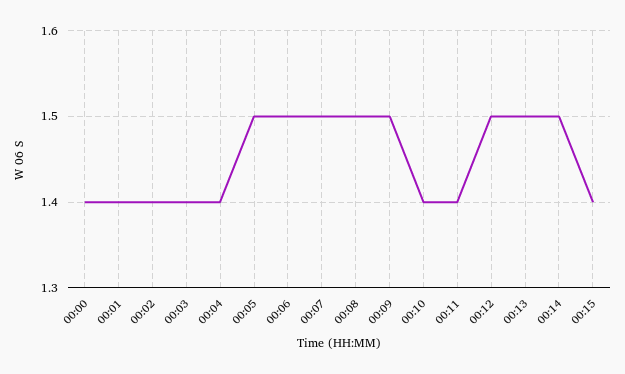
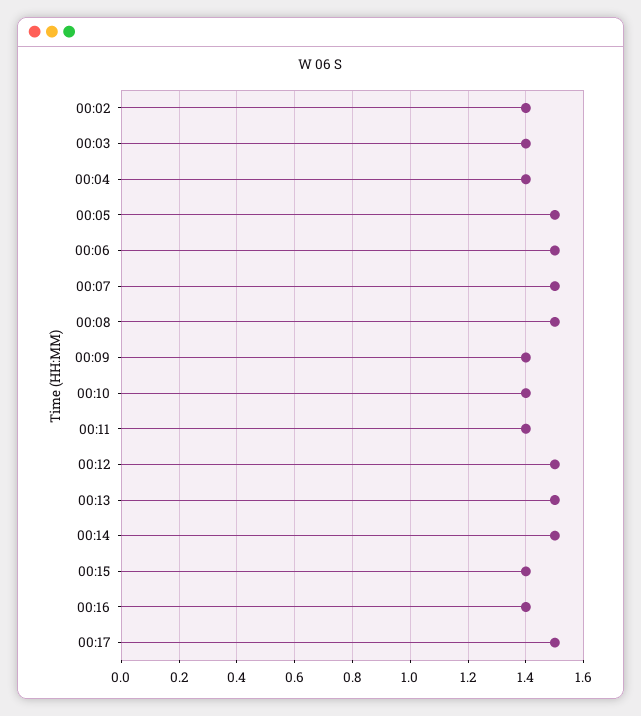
00:00: 1.4 -> none
00:01: 1.4 -> none
00:09: 1.5 -> 1.4
00:16: none -> 1.4
00:17: none -> 1.5

